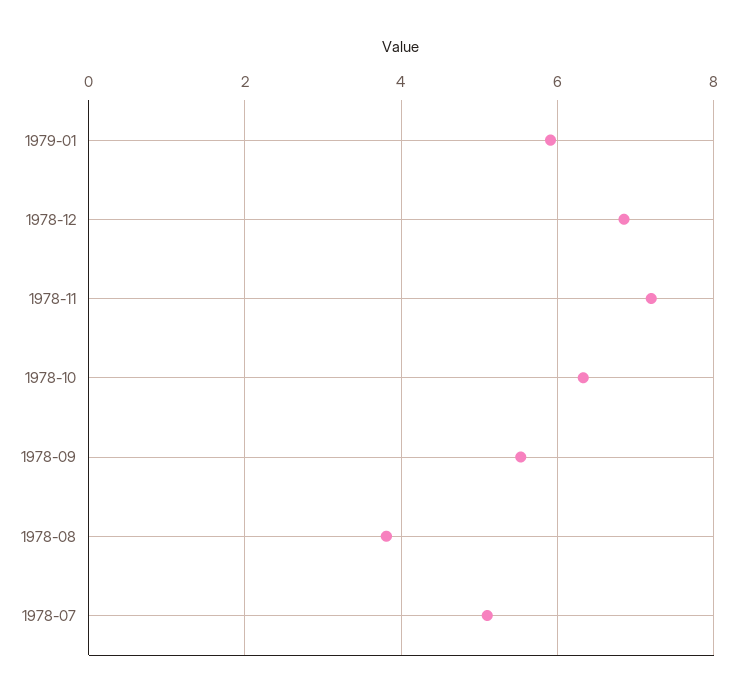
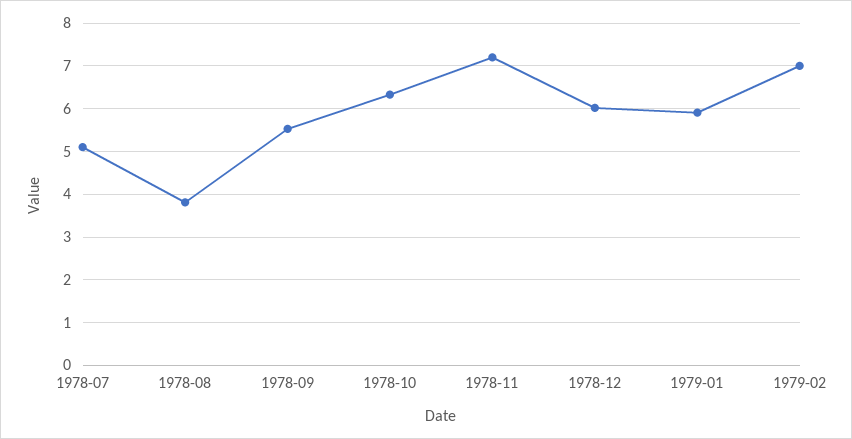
1978-12: 6.8 -> 6
1979-02: none -> 7

